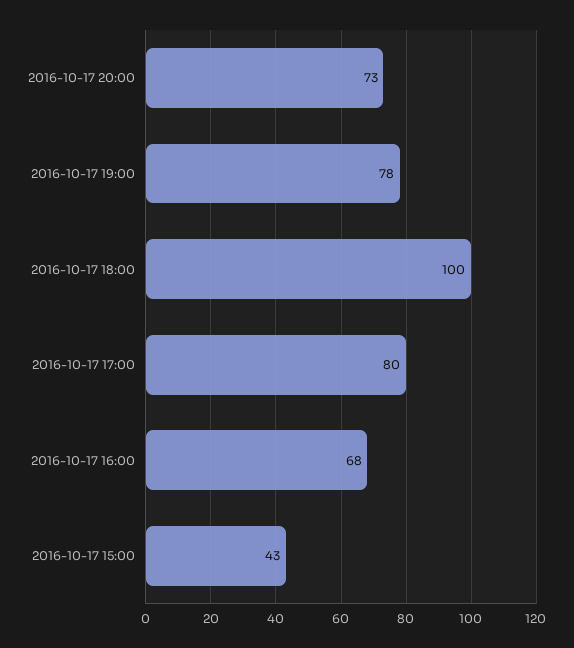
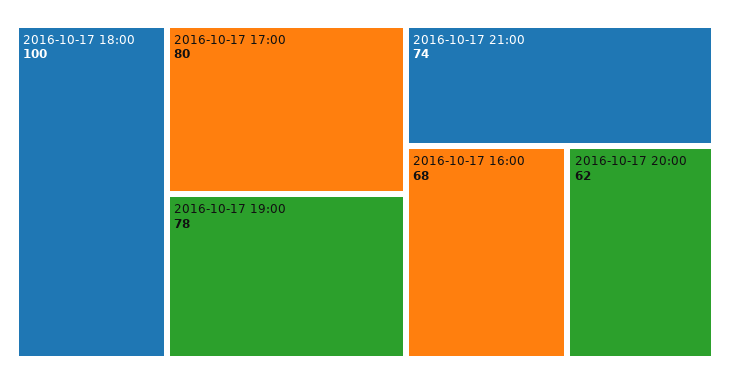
2016-10-17 20:00: 73 -> 62
2016-10-17 15:00: 43 -> none
2016-10-17 21:00: none -> 74

